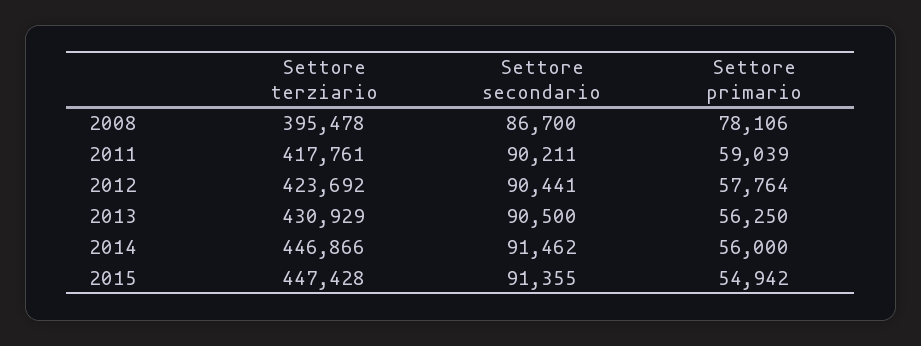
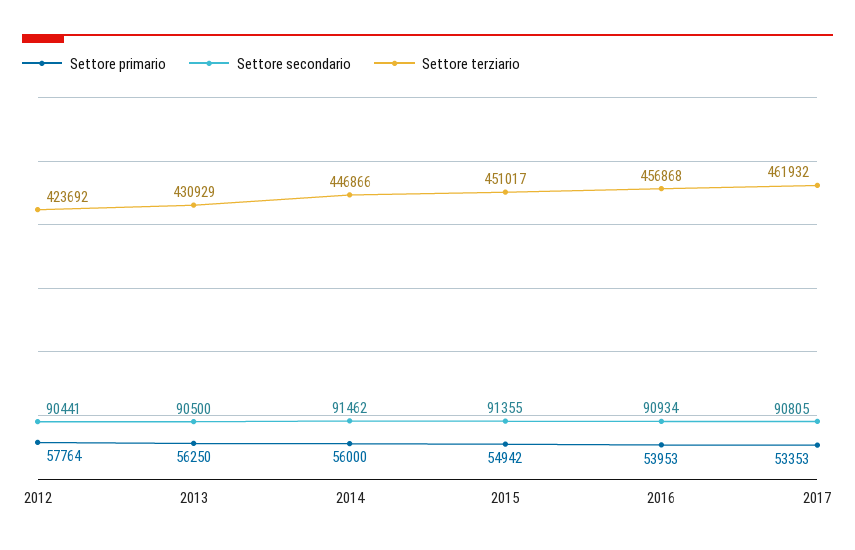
Settore terziario, 2008: 395478 -> none
Settore secondario, 2008: 86700 -> none
Settore primario, 2008: 78106 -> none
Settore terziario, 2011: 417761 -> none
Settore secondario, 2011: 90211 -> none
Settore primario, 2011: 59039 -> none
Settore terziario, 2015: 447428 -> 451017
Settore primario, 2016: none -> 53953
Settore secondario, 2016: none -> 90934
Settore terziario, 2016: none -> 456868
Settore primario, 2017: none -> 53353
Settore secondario, 2017: none -> 90805
Settore terziario, 2017: none -> 461932

